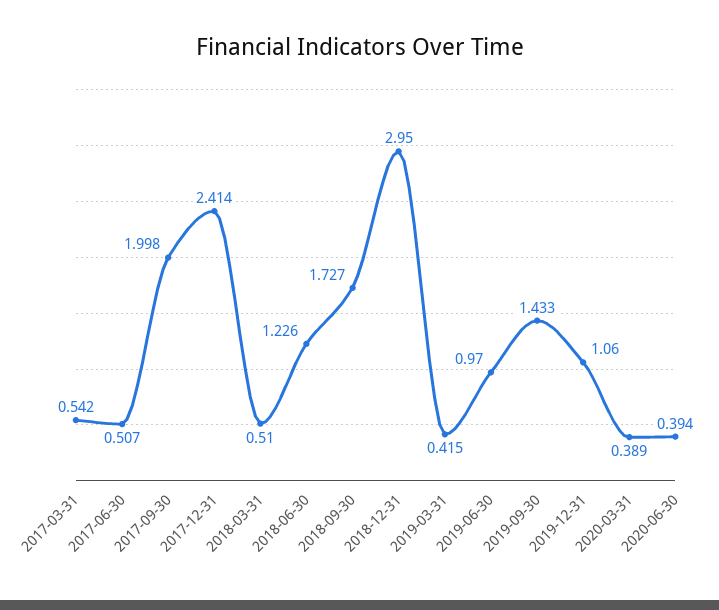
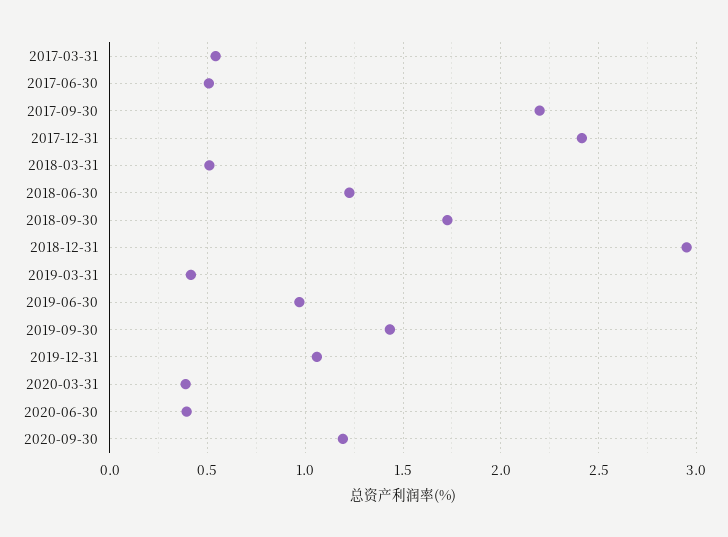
2017-09-30: 1.998 -> 2.2
2020-09-30: none -> 1.2

